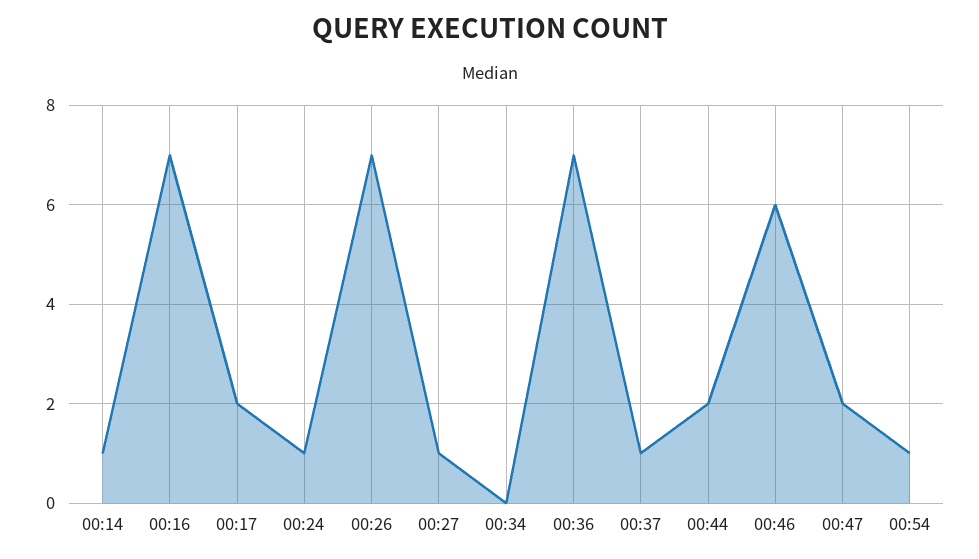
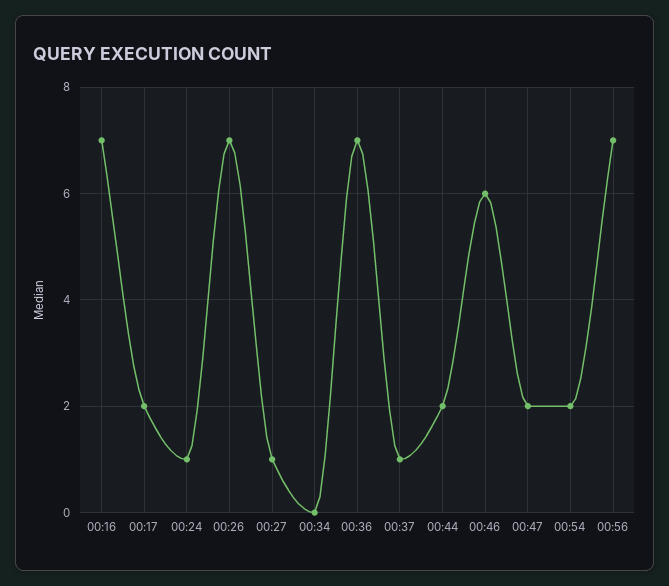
00:14: 1 -> none
00:54: 1 -> 2
00:56: none -> 7

